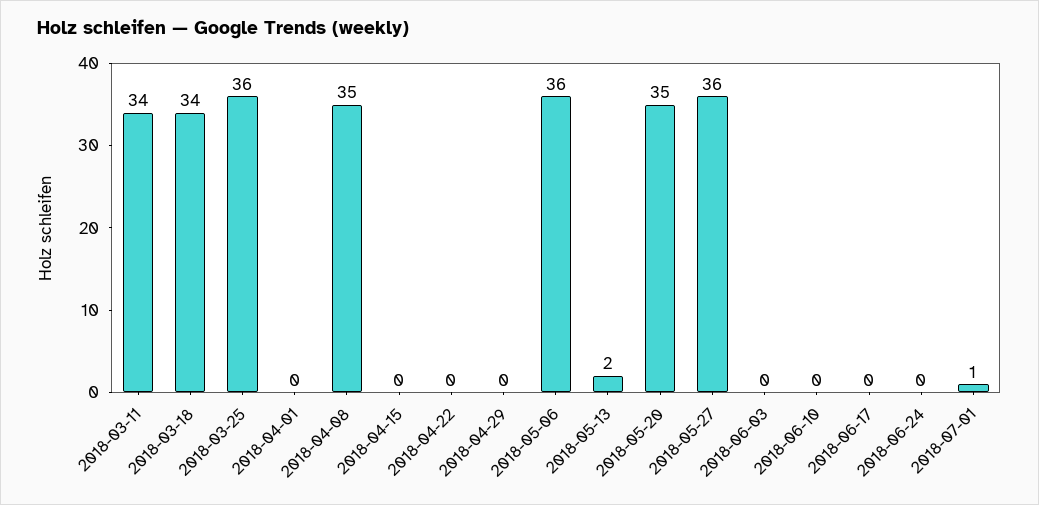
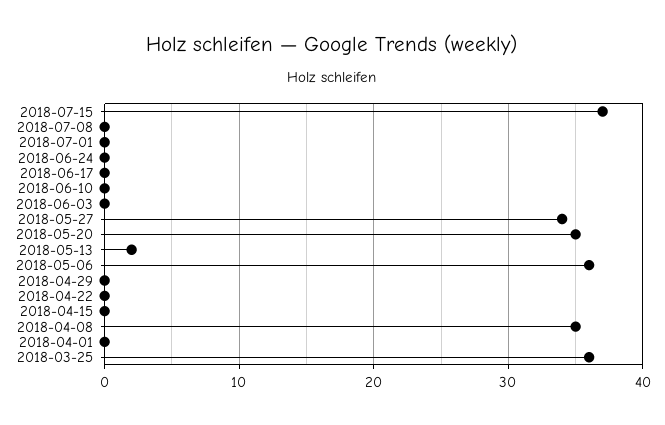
2018-03-11: 34 -> none
2018-03-18: 34 -> none
2018-05-27: 36 -> 34
2018-07-01: 1 -> 0
2018-07-15: none -> 37
2018-07-08: none -> 0

